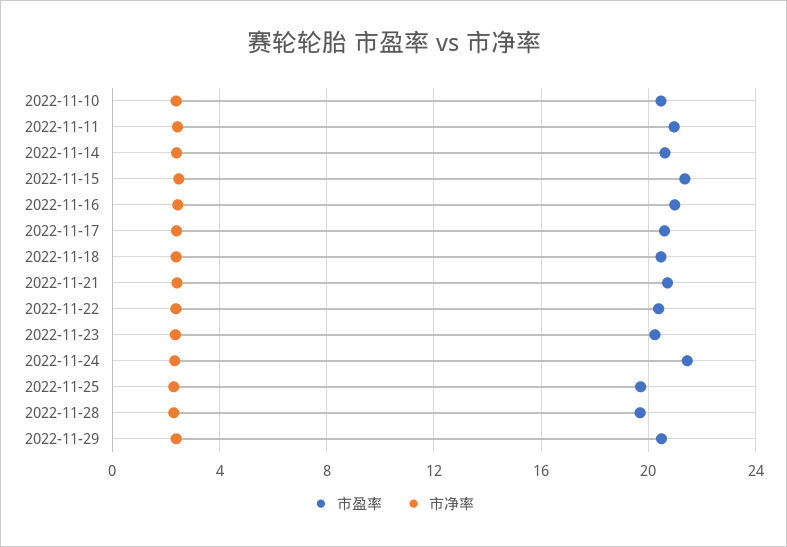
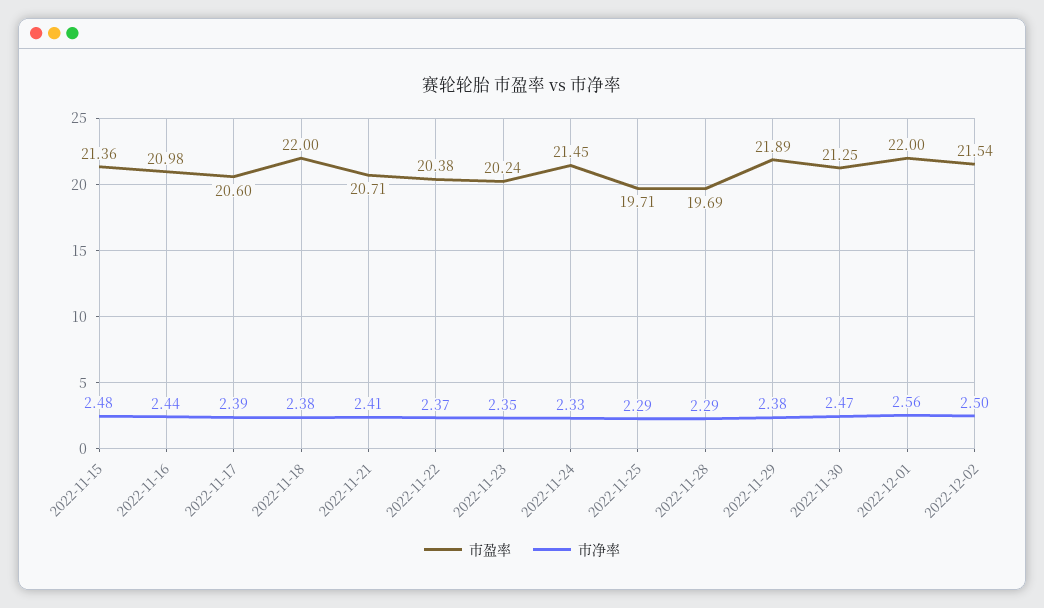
市盈率, 2022-11-10: 20.5 -> none
市净率, 2022-11-10: 2.5 -> none
市盈率, 2022-11-11: 21 -> none
市净率, 2022-11-11: 2.5 -> none
市盈率, 2022-11-14: 20.5 -> none
市净率, 2022-11-14: 2.5 -> none
市盈率, 2022-11-18: 20.5 -> 22
市盈率, 2022-11-29: 20.5 -> 21.89
市盈率, 2022-11-30: none -> 21.25
市净率, 2022-11-30: none -> 2.47
市盈率, 2022-12-01: none -> 22
市净率, 2022-12-01: none -> 2.56
市盈率, 2022-12-02: none -> 21.54
市净率, 2022-12-02: none -> 2.5

